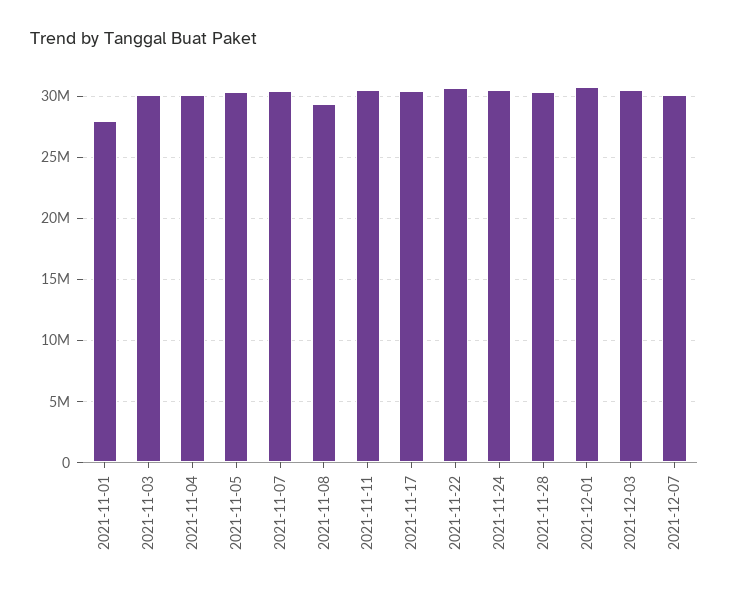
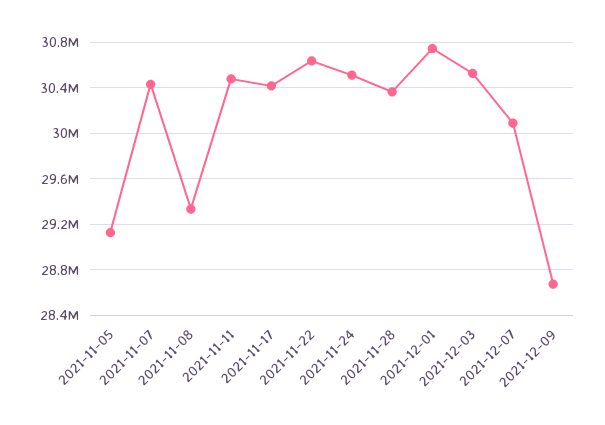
2021-11-01: 28000000 -> none
2021-11-03: 30000000 -> none
2021-11-04: 30000000 -> none
2021-11-05: 30500000 -> 29100000
2021-12-09: none -> 28700000

